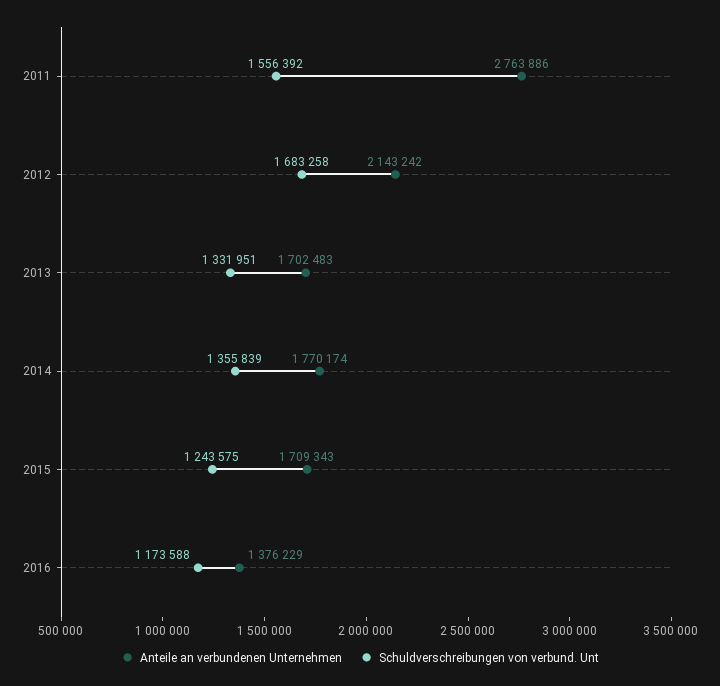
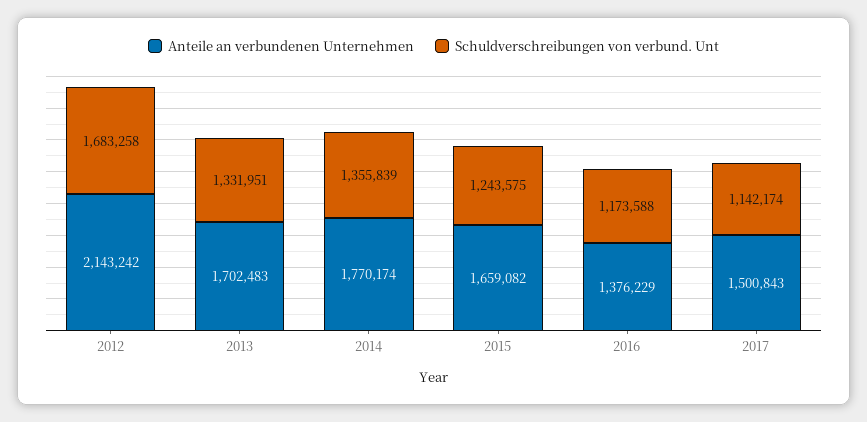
Anteile an verbundenen Unternehmen, 2011: 2763886 -> none
Schuldverschreibungen von verbund. Unt, 2011: 1556392 -> none
Anteile an verbundenen Unternehmen, 2015: 1709343 -> 1659082
Anteile an verbundenen Unternehmen, 2017: none -> 1500843
Schuldverschreibungen von verbund. Unt, 2017: none -> 1142174

